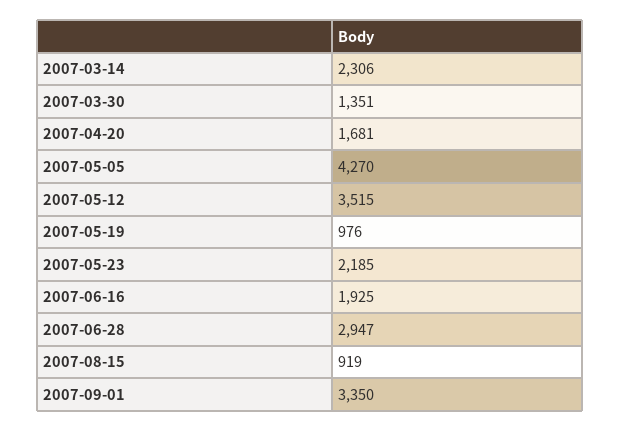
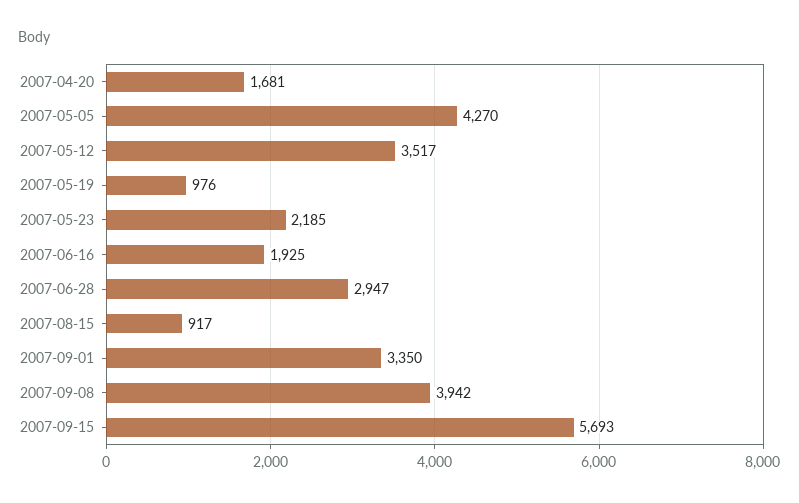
2007-03-14: 2306 -> none
2007-03-30: 1351 -> none
2007-05-12: 3515 -> 3517
2007-08-15: 919 -> 917
2007-09-08: none -> 3942
2007-09-15: none -> 5693

